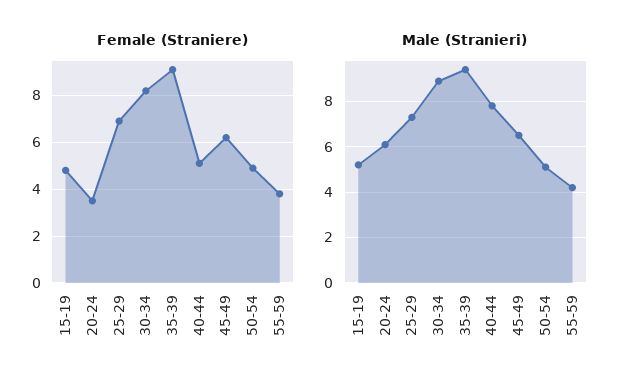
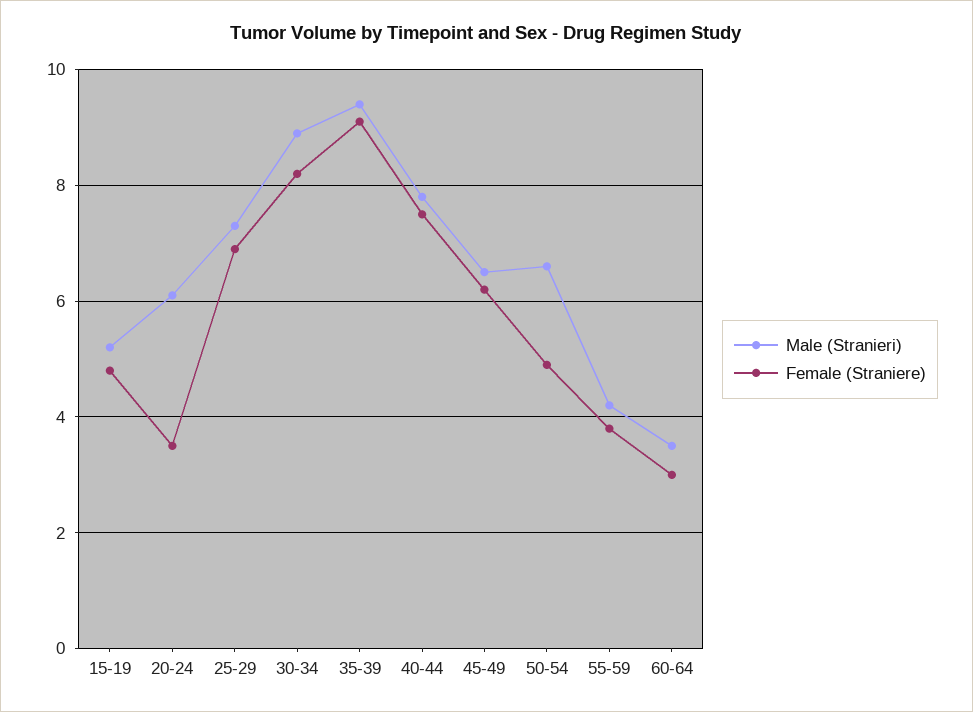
Female (Straniere), 40-44: 5 -> 7.5
Male (Stranieri), 50-54: 5 -> 6.5
Male (Stranieri), 60-64: none -> 3.5
Female (Straniere), 60-64: none -> 3

